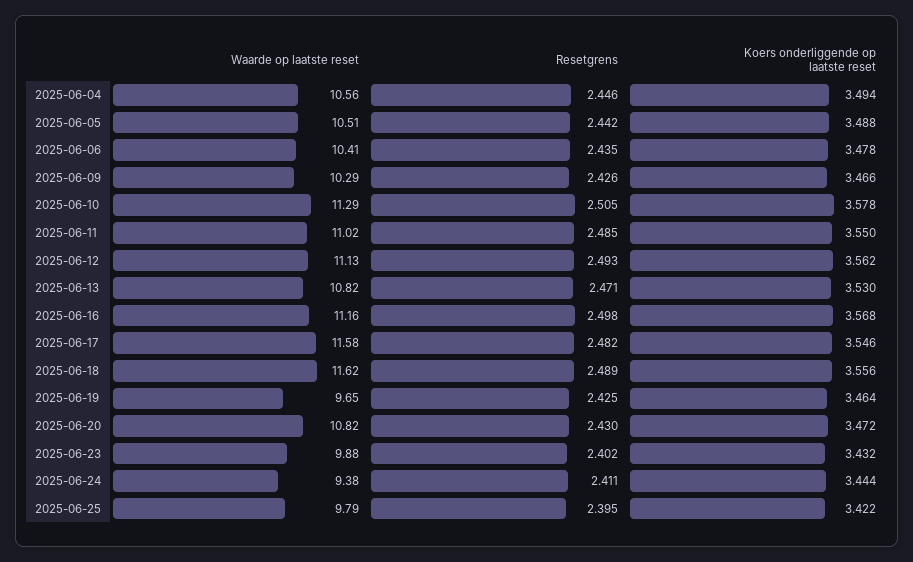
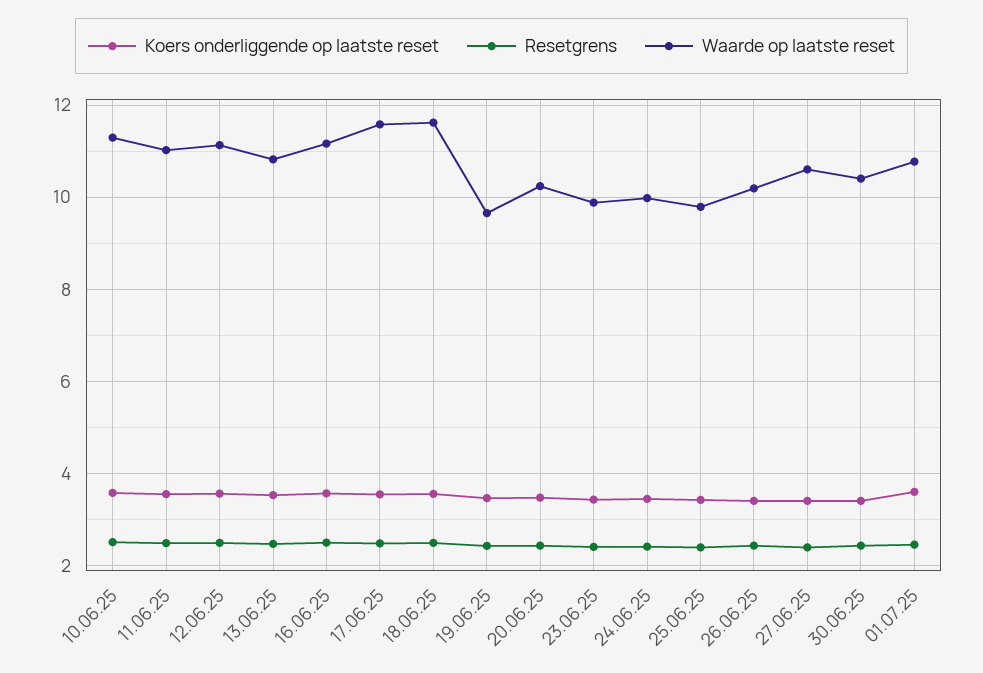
Waarde op laatste reset, 2025-06-04: 10.56 -> none
Resetgrens, 2025-06-04: 2.446 -> none
Koers onderliggende op laatste reset, 2025-06-04: 3.494 -> none
Waarde op laatste reset, 2025-06-05: 10.51 -> none
Resetgrens, 2025-06-05: 2.442 -> none
Koers onderliggende op laatste reset, 2025-06-05: 3.488 -> none
Waarde op laatste reset, 2025-06-06: 10.41 -> none
Resetgrens, 2025-06-06: 2.435 -> none
Koers onderliggende op laatste reset, 2025-06-06: 3.478 -> none
Waarde op laatste reset, 2025-06-09: 10.29 -> none
Resetgrens, 2025-06-09: 2.426 -> none
Koers onderliggende op laatste reset, 2025-06-09: 3.466 -> none
Waarde op laatste reset, 2025-06-20: 10.82 -> 10.2
Waarde op laatste reset, 2025-06-24: 9.38 -> 10
Koers onderliggende op laatste reset, 26.06.25: none -> 3.4
Resetgrens, 26.06.25: none -> 2.4
Waarde op laatste reset, 26.06.25: none -> 10.2
Koers onderliggende op laatste reset, 27.06.25: none -> 3.4
Resetgrens, 27.06.25: none -> 2.4
Waarde op laatste reset, 27.06.25: none -> 10.6
Koers onderliggende op laatste reset, 30.06.25: none -> 3.4
Resetgrens, 30.06.25: none -> 2.4
Waarde op laatste reset, 30.06.25: none -> 10.4
Koers onderliggende op laatste reset, 01.07.25: none -> 3.6
Resetgrens, 01.07.25: none -> 2.4
Waarde op laatste reset, 01.07.25: none -> 10.8

